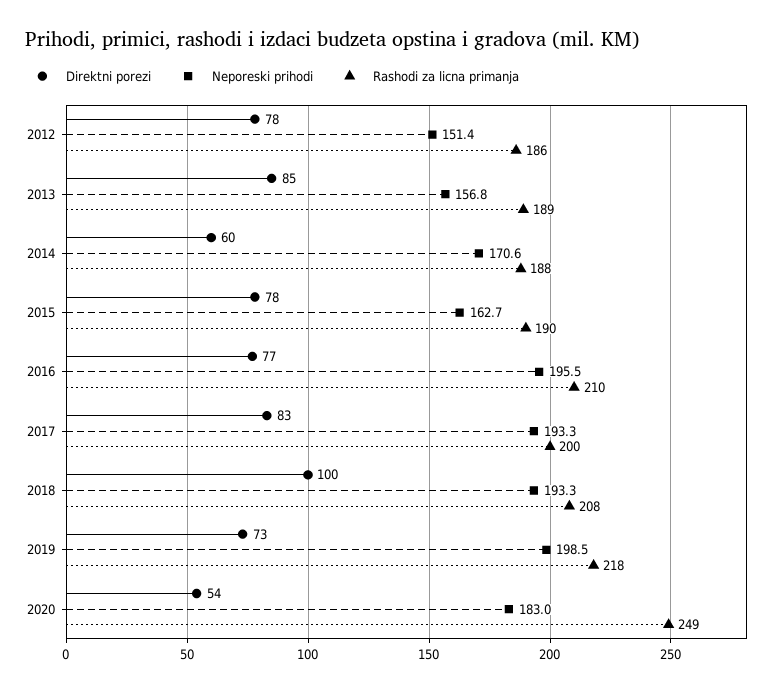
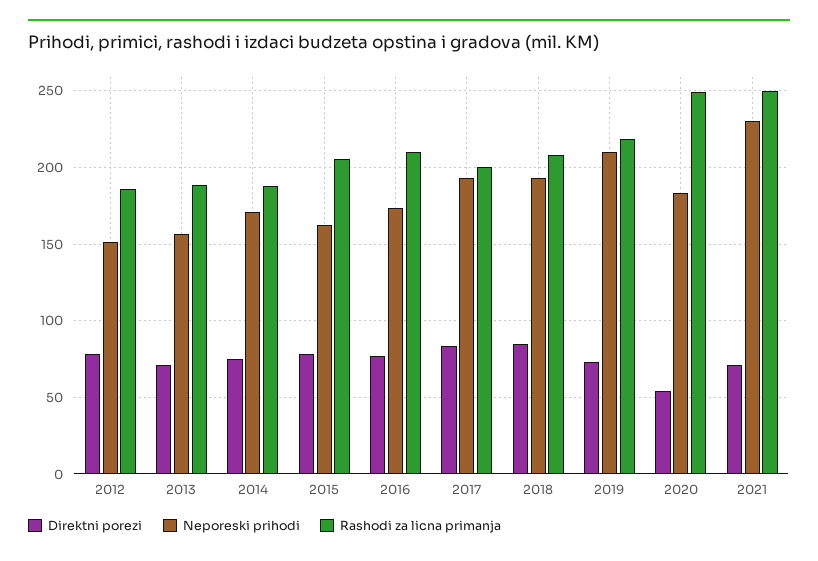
Direktni porezi, 2013: 85 -> 70
Direktni porezi, 2014: 60 -> 75
Rashodi za licna primanja, 2015: 190 -> 205
Neporeski prihodi, 2016: 195.5 -> 175
Direktni porezi, 2018: 100 -> 85
Neporeski prihodi, 2019: 198.5 -> 210
Direktni porezi, 2021: none -> 70
Neporeski prihodi, 2021: none -> 230
Rashodi za licna primanja, 2021: none -> 250

